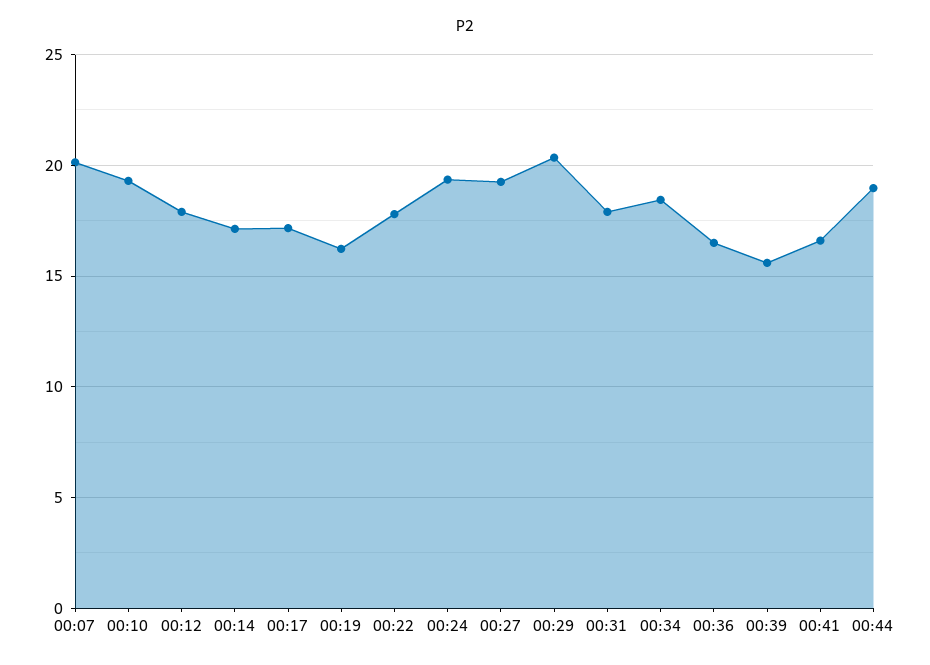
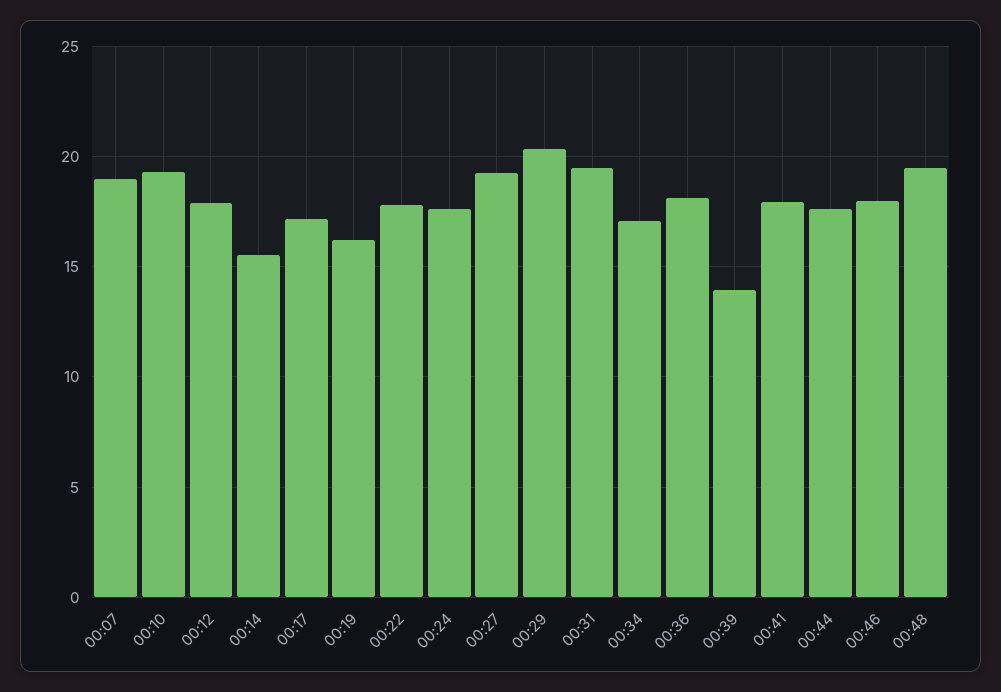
00:07: 20 -> 19
00:14: 17 -> 15.5
00:24: 19.5 -> 17.5
00:31: 18 -> 19.5
00:34: 18.5 -> 17
00:36: 16.5 -> 18
00:39: 15.5 -> 14
00:41: 16.5 -> 18
00:44: 19 -> 17.5
00:46: none -> 18
00:48: none -> 19.5

